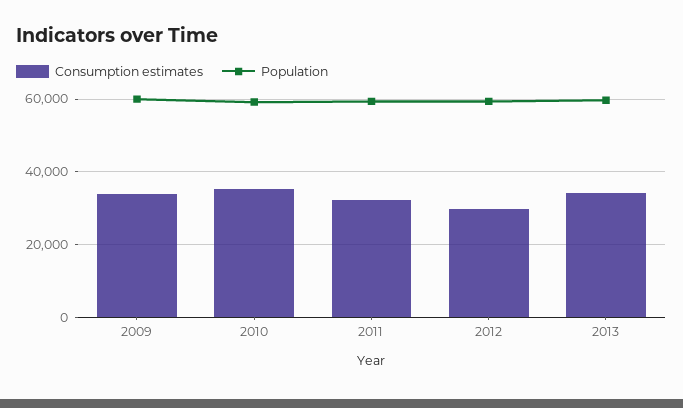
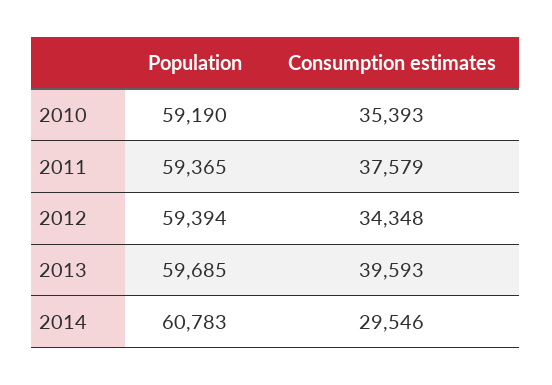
Consumption estimates, 2009: 34000 -> none
Population, 2009: 60000 -> none
Consumption estimates, 2011: 32000 -> 37579
Consumption estimates, 2012: 30000 -> 34348
Consumption estimates, 2013: 34000 -> 39593
Population, 2014: none -> 60783
Consumption estimates, 2014: none -> 29546

